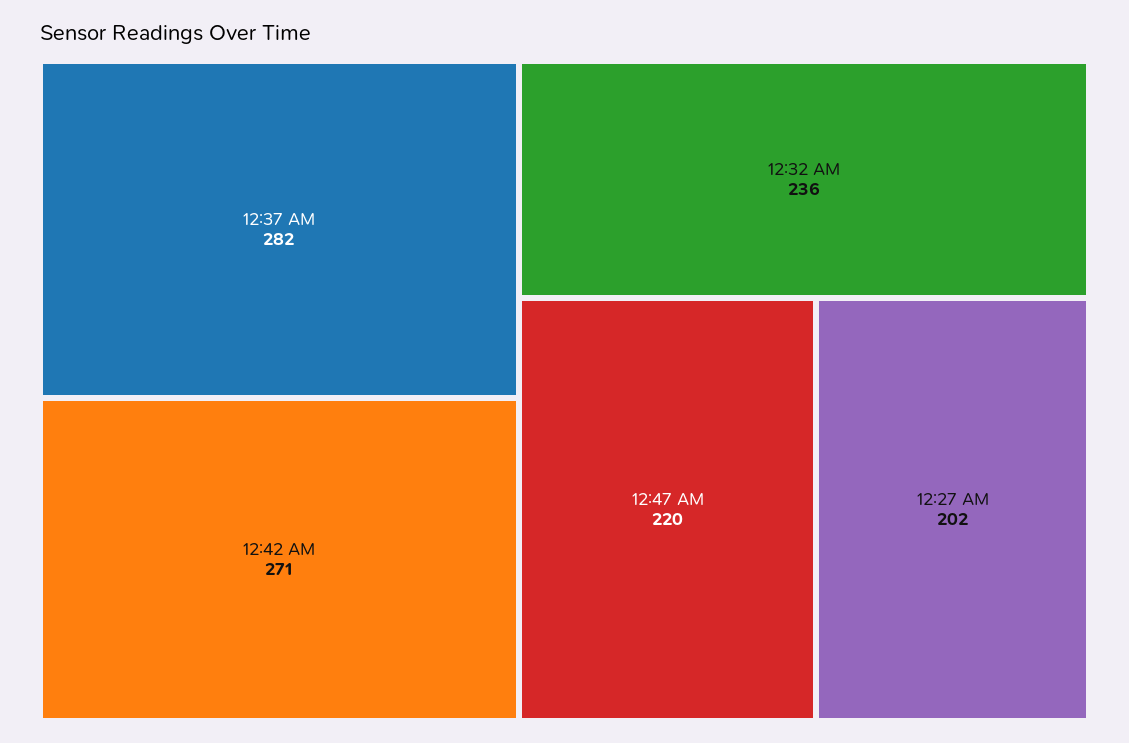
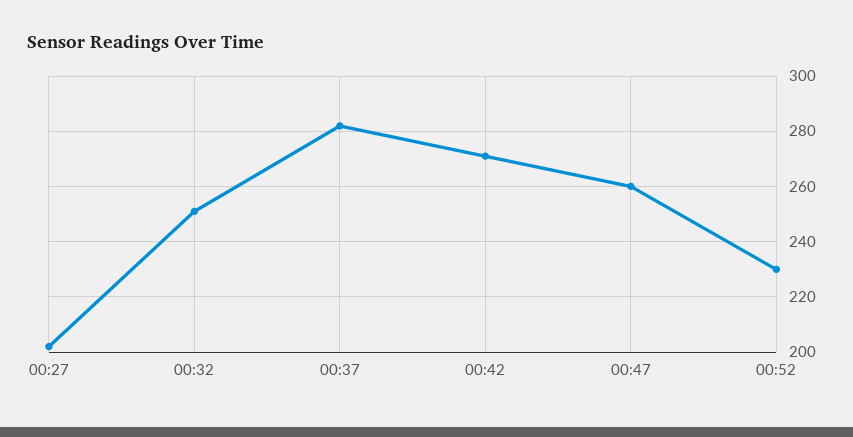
12:32 AM: 236 -> 250
12:47 AM: 220 -> 260
00:52: none -> 230

